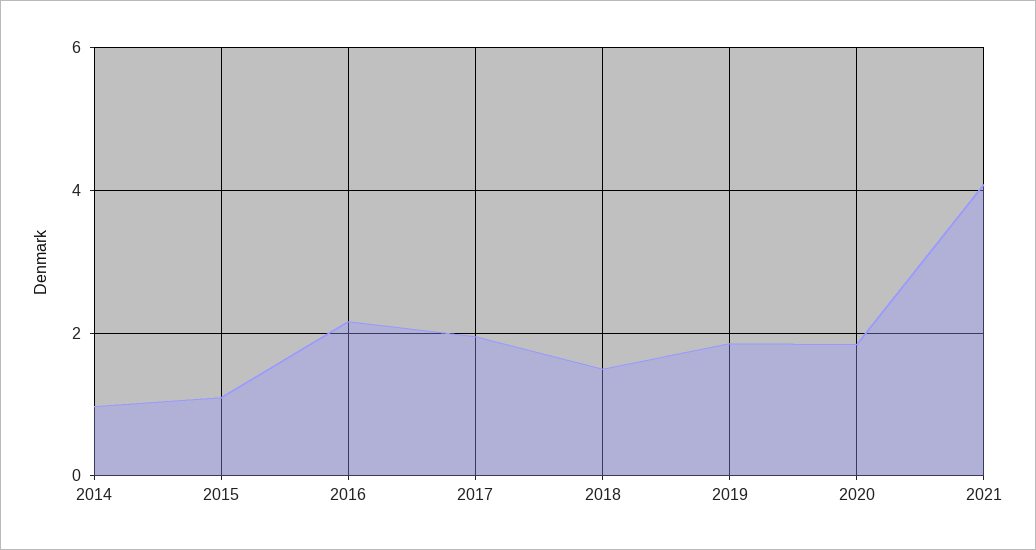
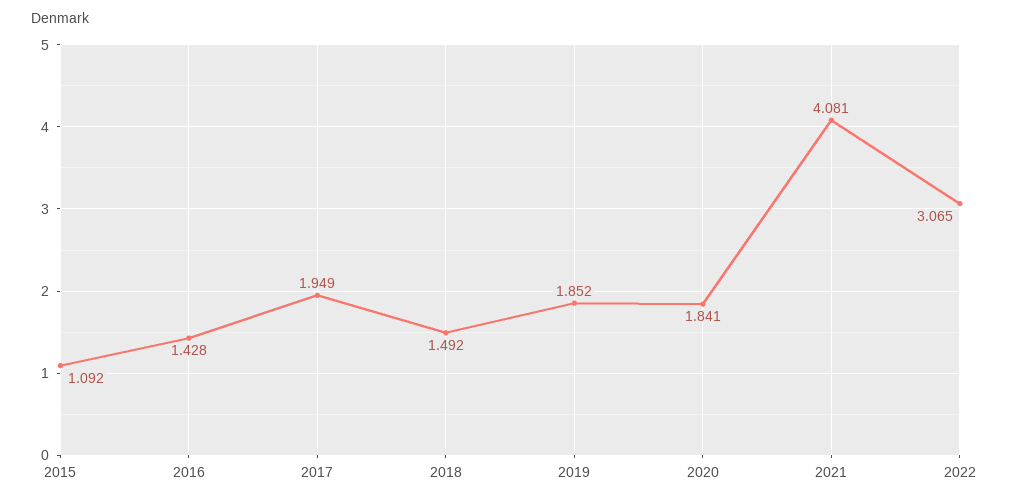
2014: 1 -> none
2016: 2.2 -> 1.428
2022: none -> 3.065

